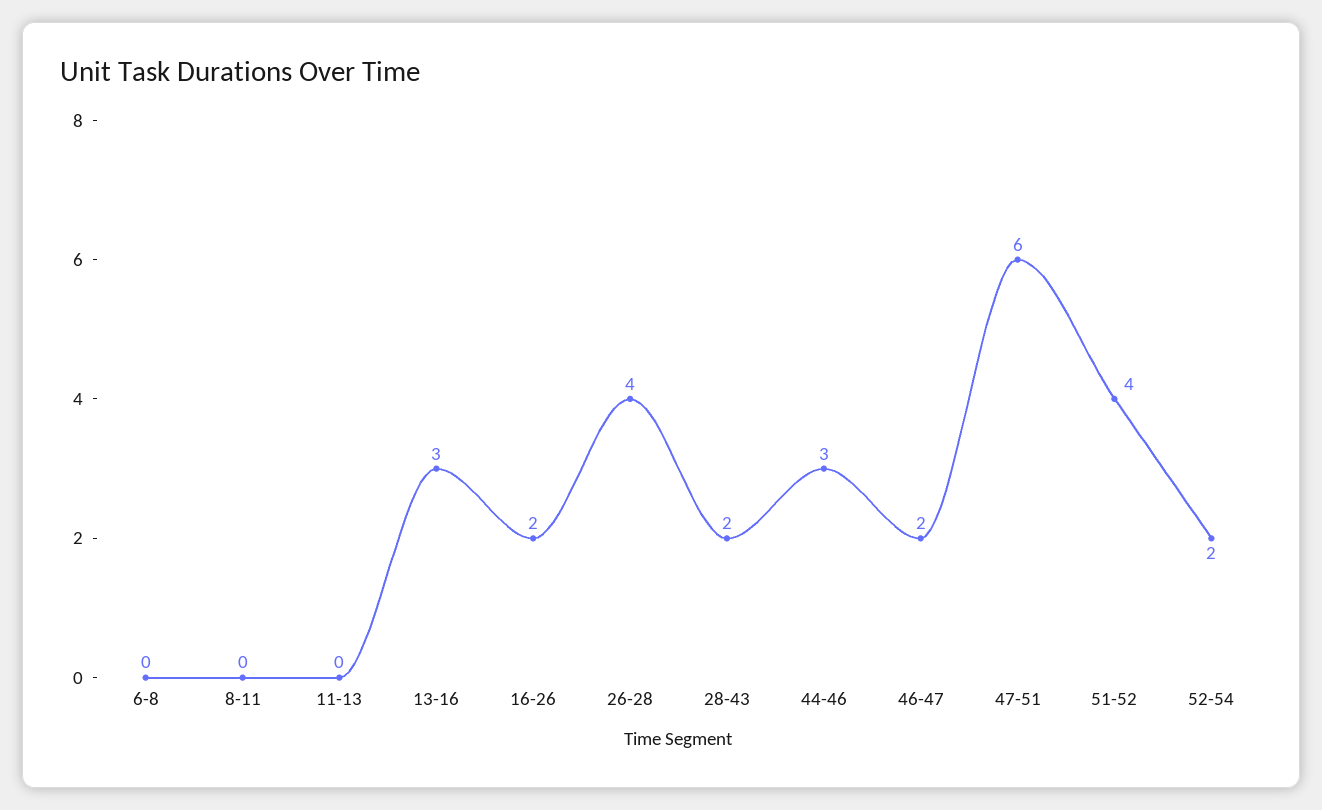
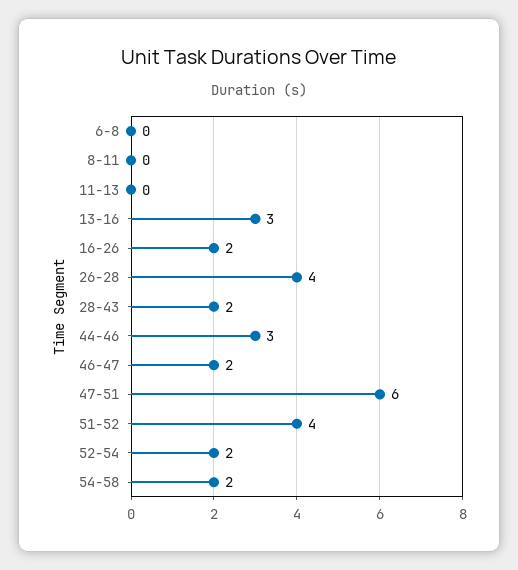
54-58: none -> 2

